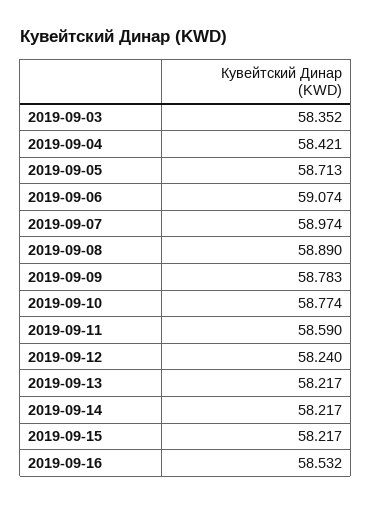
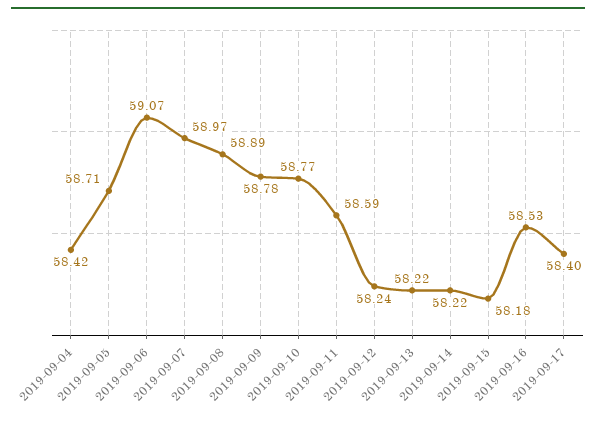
2019-09-03: 58.352 -> none
2019-09-15: 58.217 -> 58.18
2019-09-17: none -> 58.4

